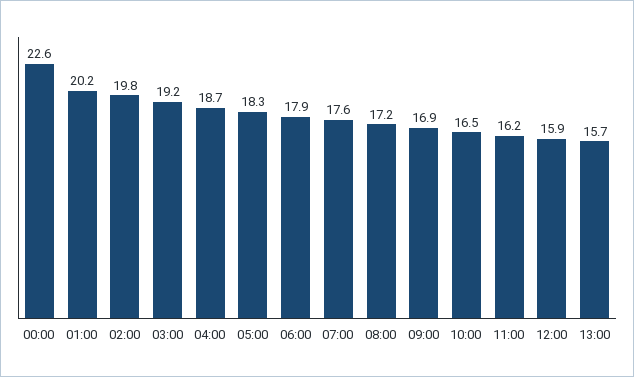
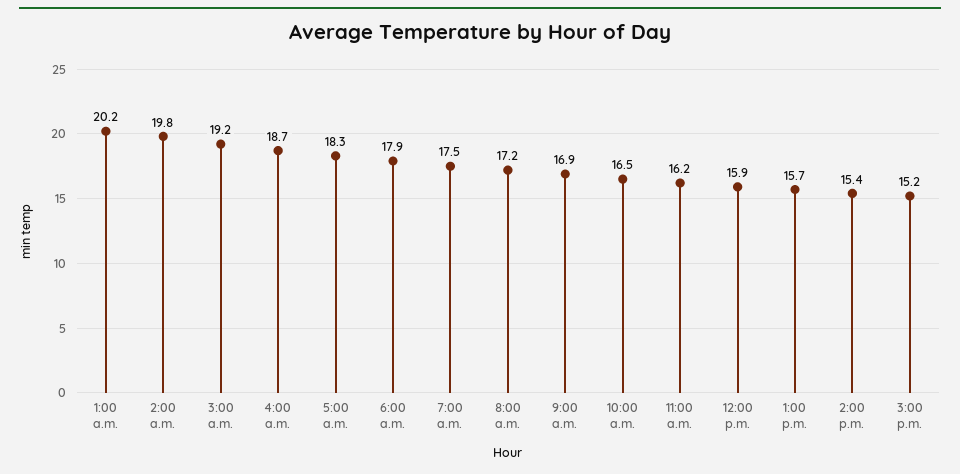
00:00: 22.6 -> none
07:00: 17.6 -> 17.5
2:00 p.m.: none -> 15.4
3:00 p.m.: none -> 15.2

